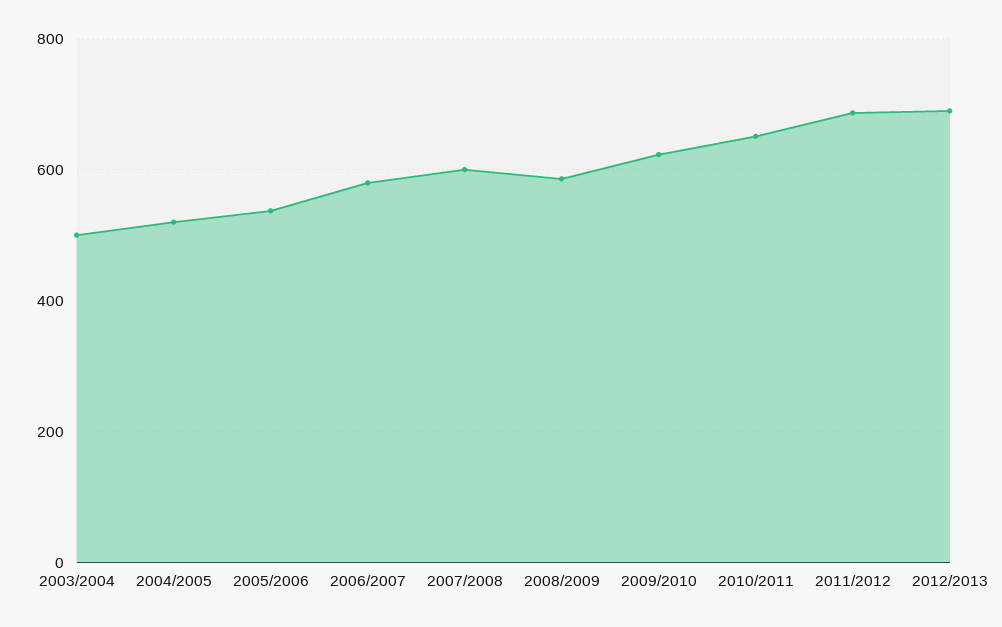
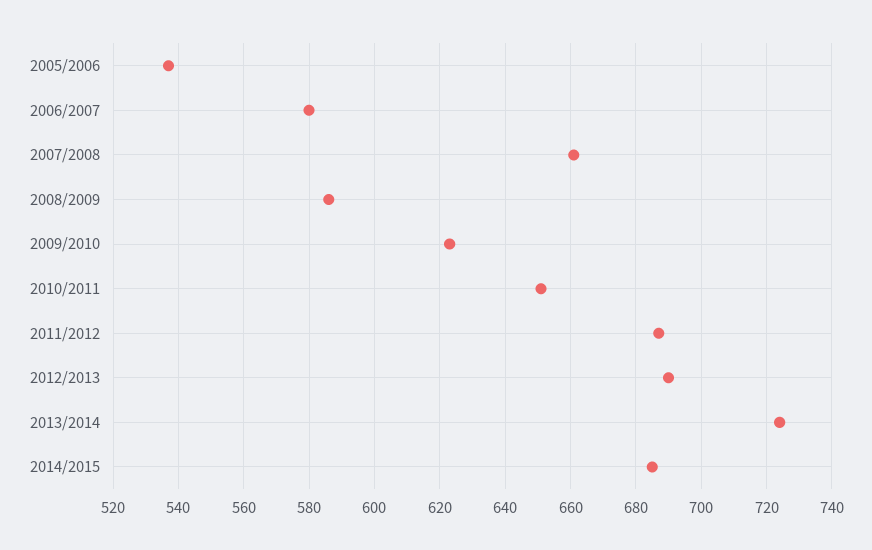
2003/2004: 500 -> none
2004/2005: 520 -> none
2007/2008: 600 -> 660
2013/2014: none -> 725
2014/2015: none -> 685

